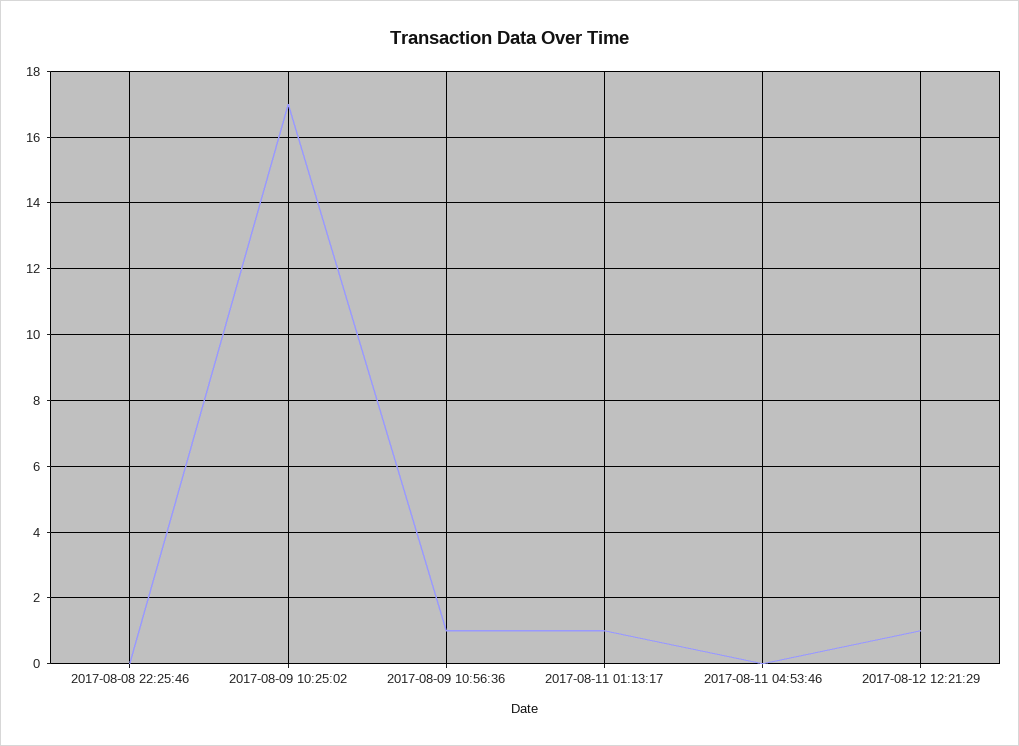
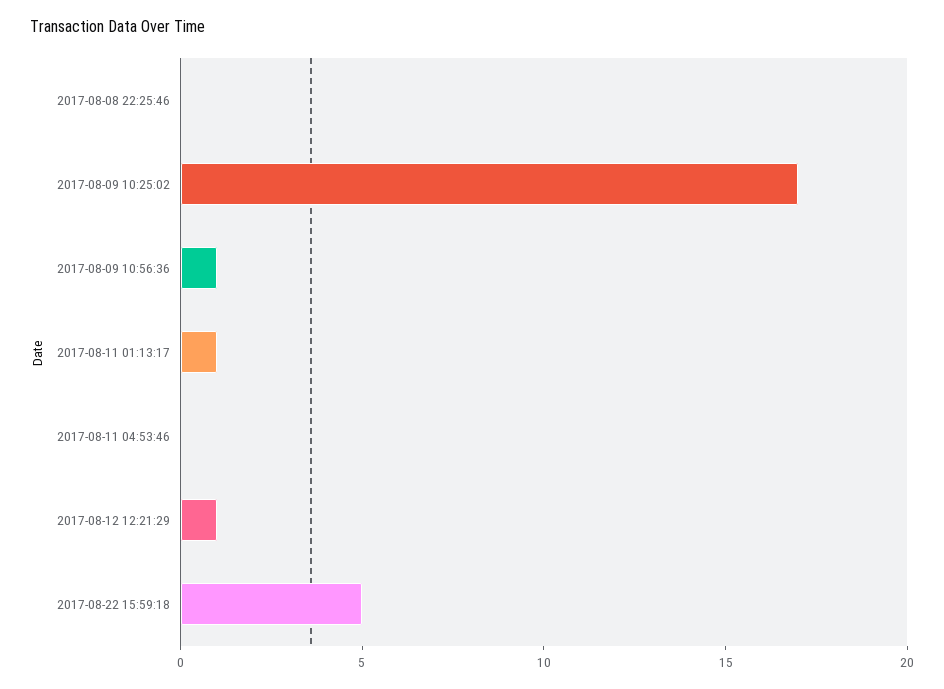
2017-08-22 15:59:18: none -> 5

